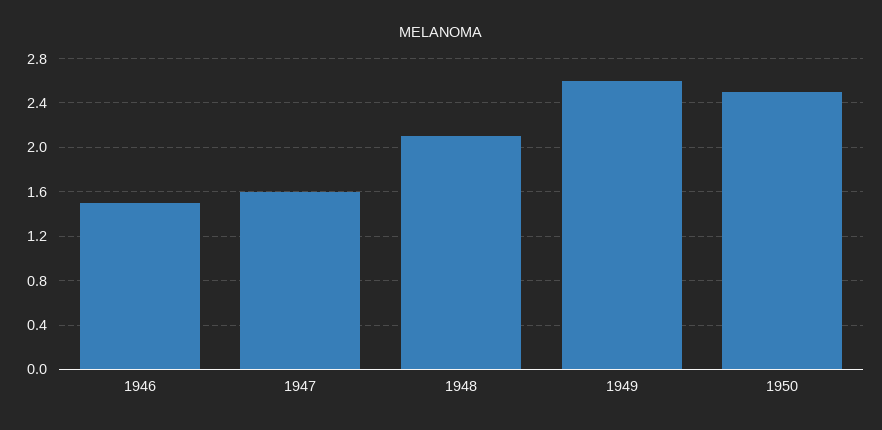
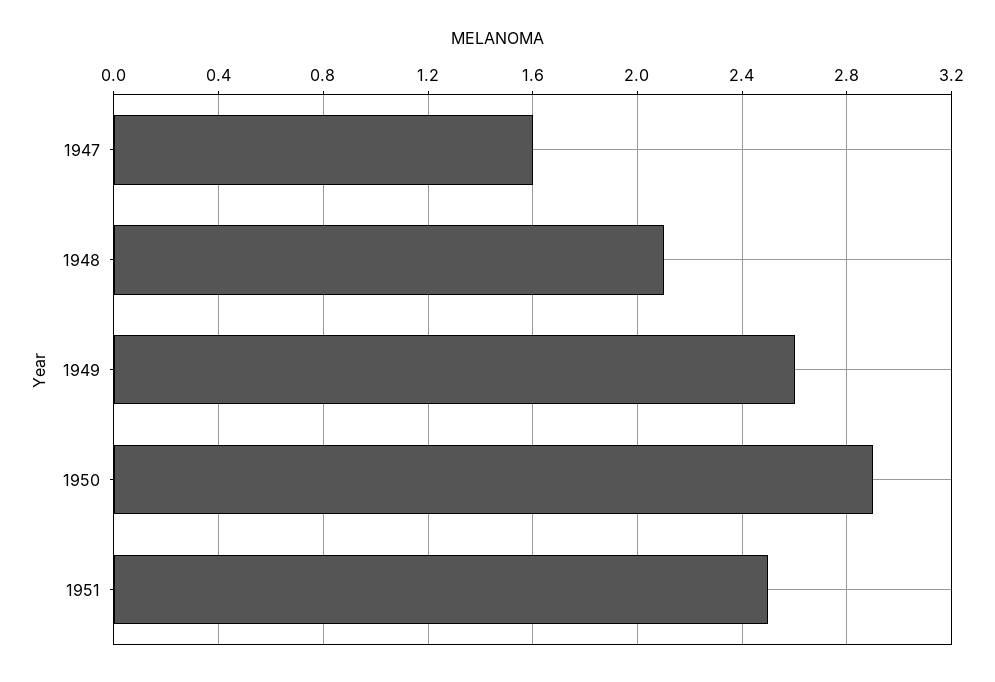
1946: 1.5 -> none
1950: 2.5 -> 2.9
1951: none -> 2.5

